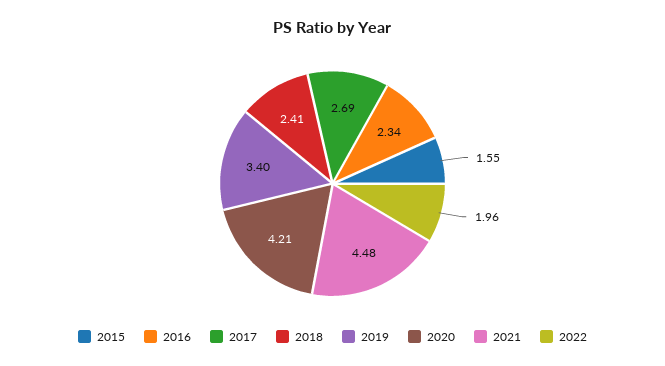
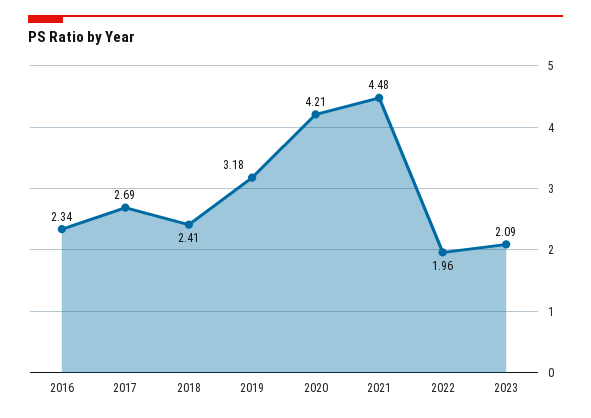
2015: 1.55 -> none
2019: 3.4 -> 3.18
2023: none -> 2.09

